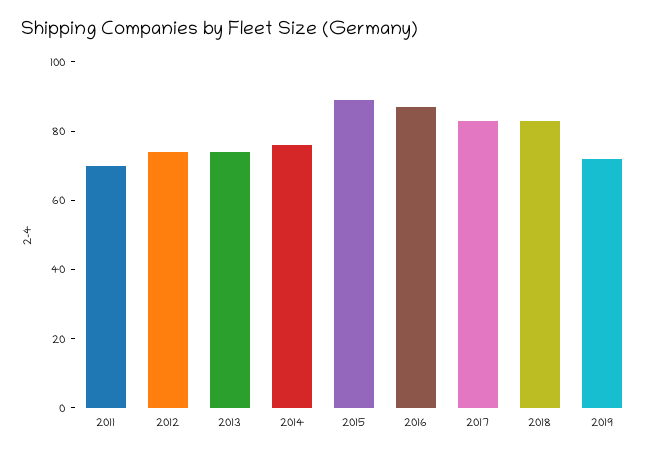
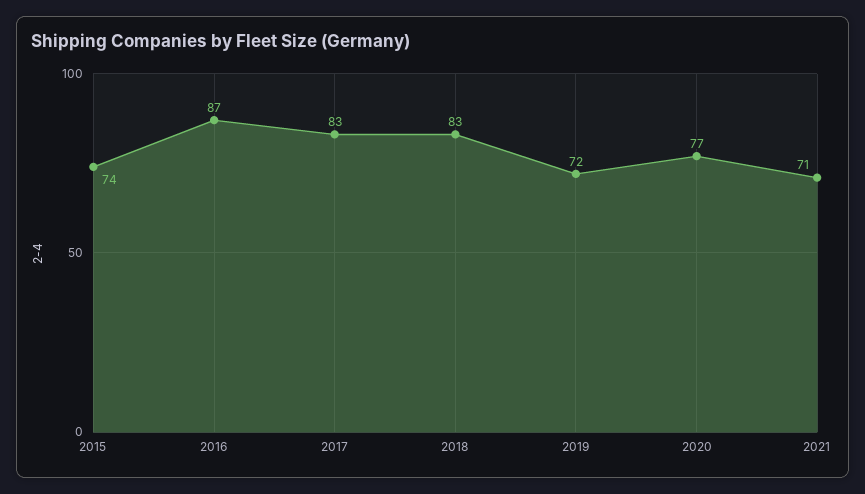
2011: 70 -> none
2012: 75 -> none
2013: 75 -> none
2014: 75 -> none
2015: 90 -> 74
2020: none -> 77
2021: none -> 71

